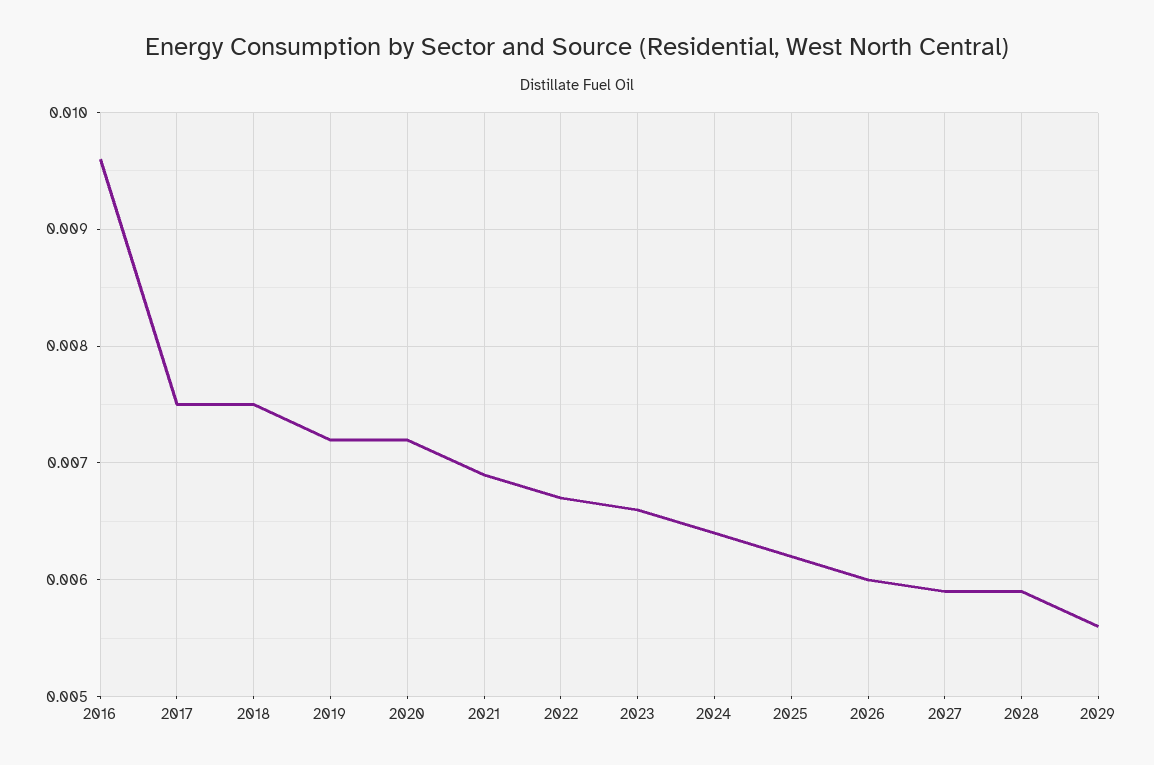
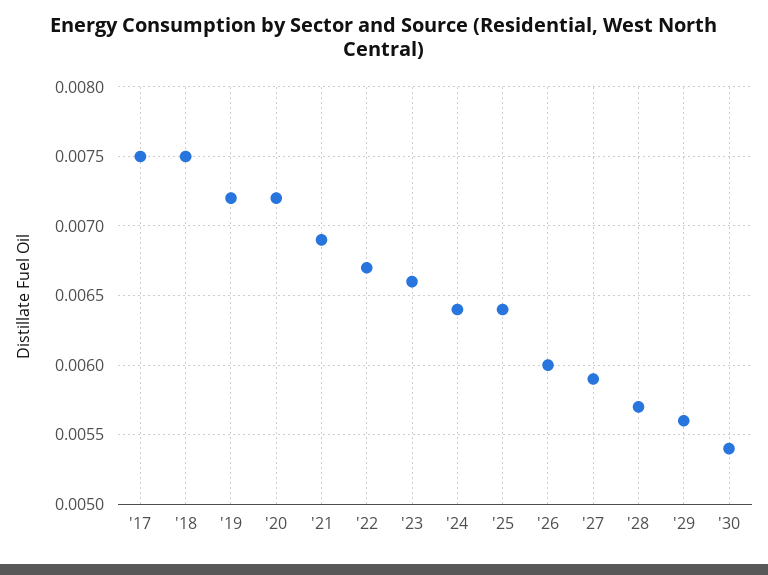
2016: 0.0096 -> none
2025: 0.0062 -> 0.0064
2028: 0.0059 -> 0.0057
'30: none -> 0.0054

